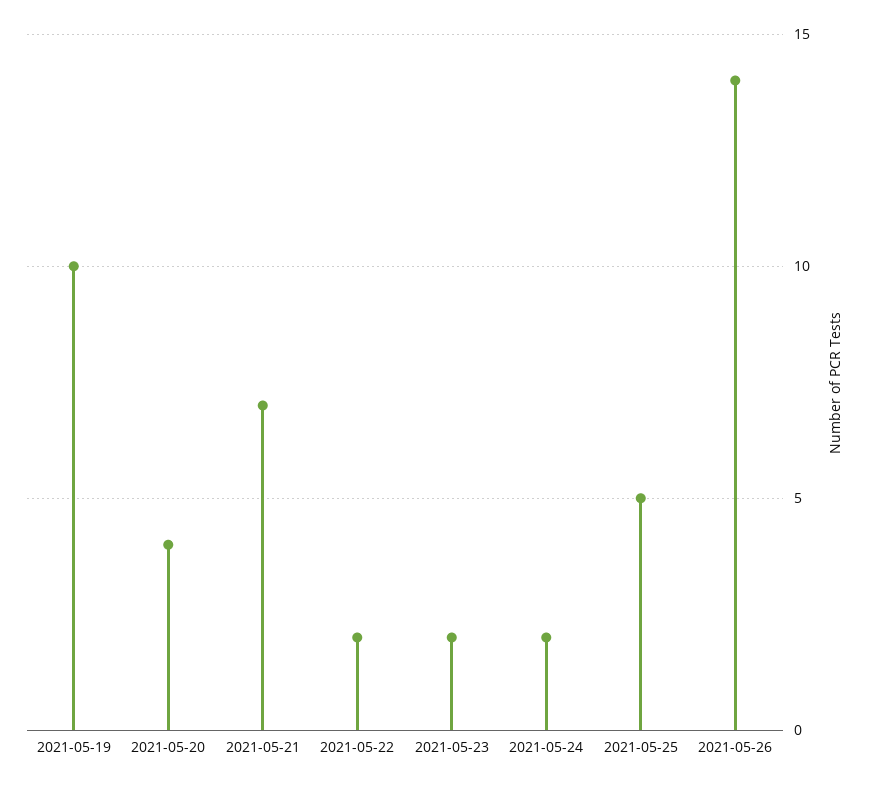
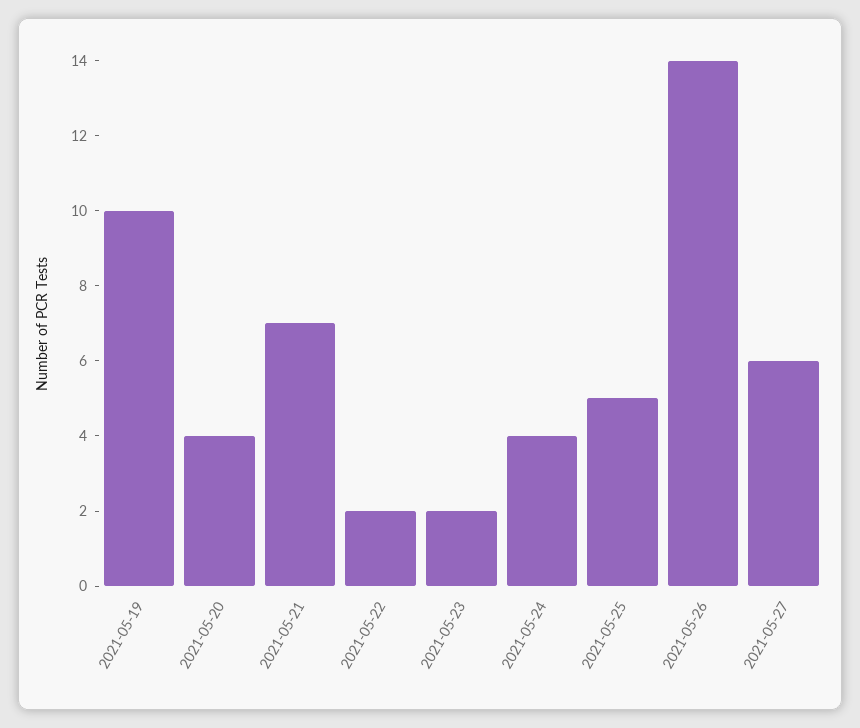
2021-05-24: 2 -> 4
2021-05-27: none -> 6

